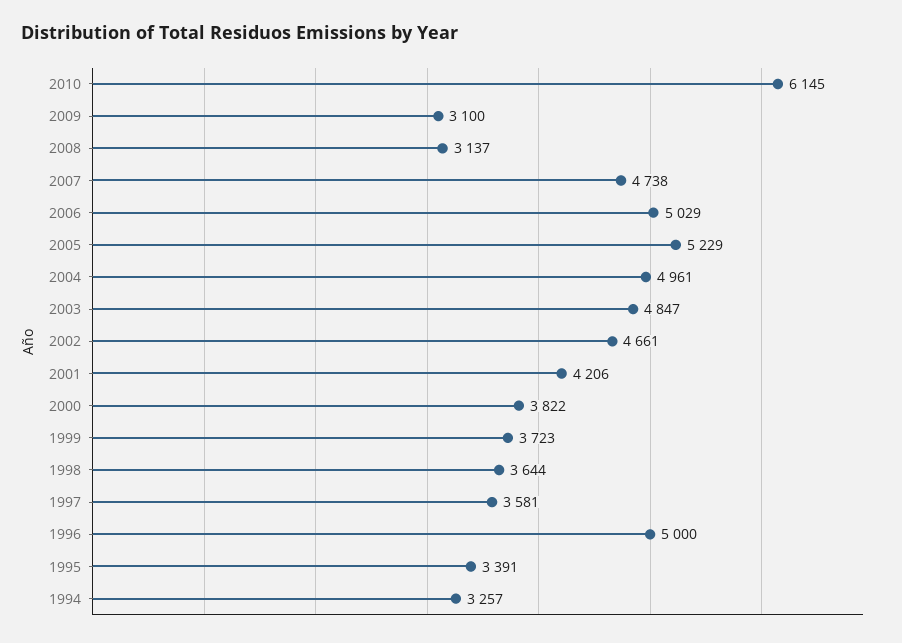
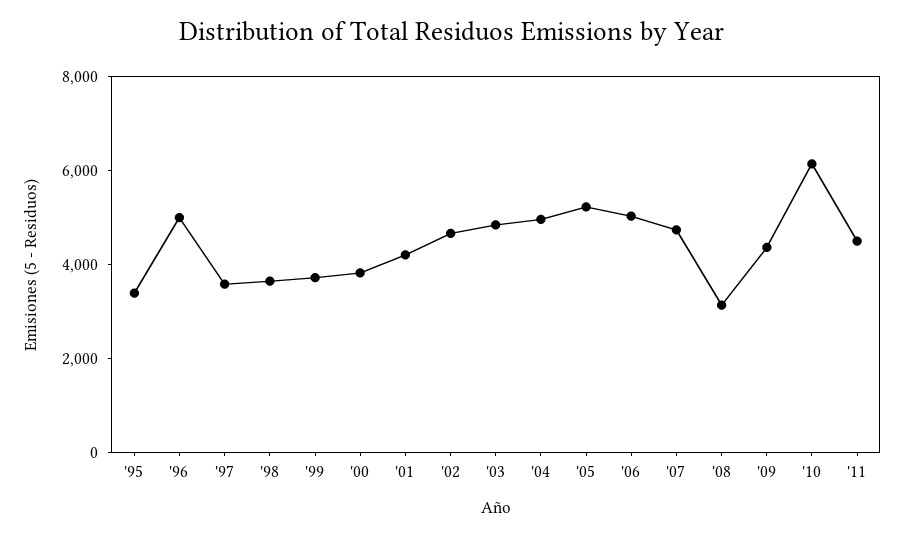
2009: 3100 -> 4500
1994: 3257 -> none
'11: none -> 4500

